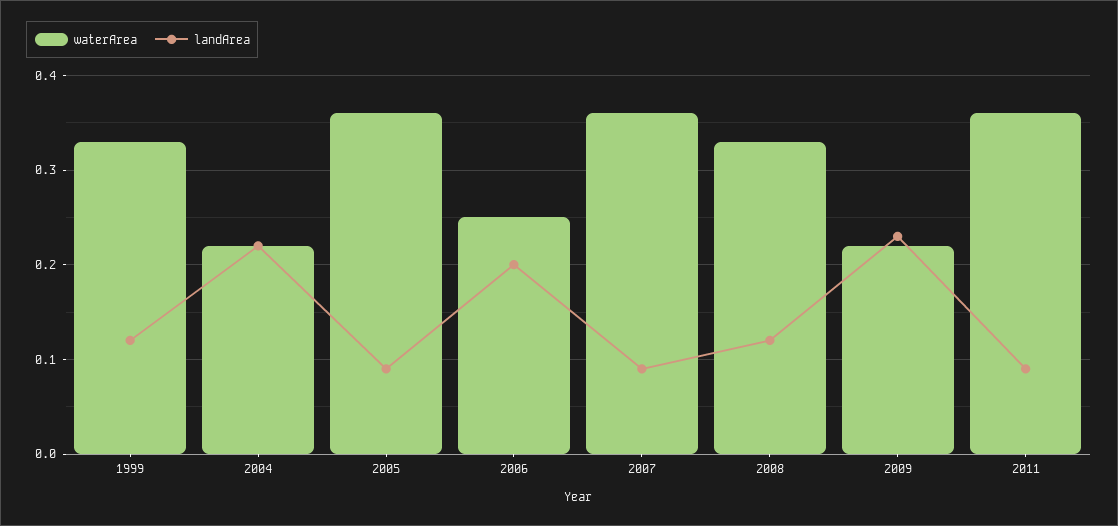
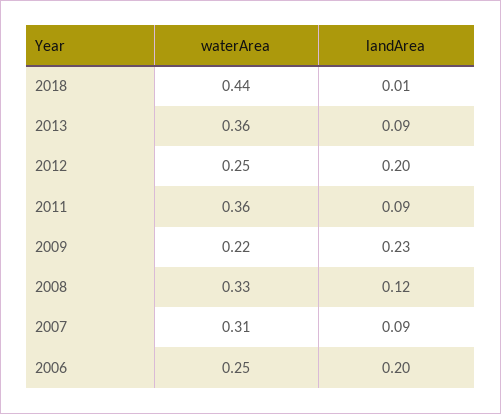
waterArea, 1999: 0.33 -> none
landArea, 1999: 0.12 -> none
waterArea, 2004: 0.22 -> none
landArea, 2004: 0.22 -> none
waterArea, 2005: 0.36 -> none
landArea, 2005: 0.09 -> none
waterArea, 2007: 0.36 -> 0.31
waterArea, 2018: none -> 0.44
landArea, 2018: none -> 0.01
waterArea, 2013: none -> 0.36
landArea, 2013: none -> 0.09
waterArea, 2012: none -> 0.25
landArea, 2012: none -> 0.2

